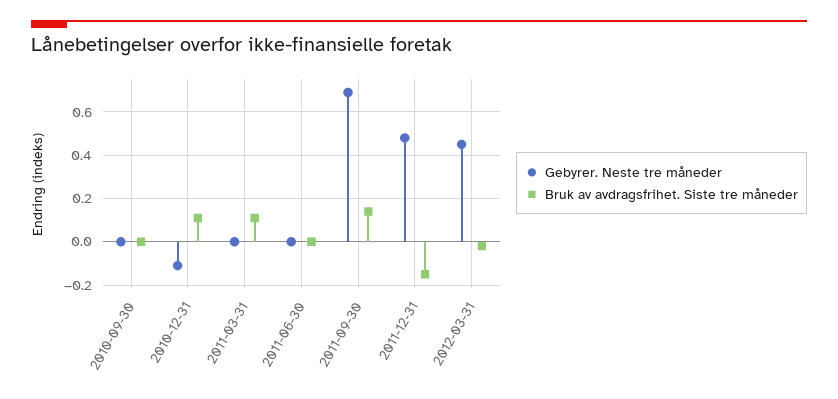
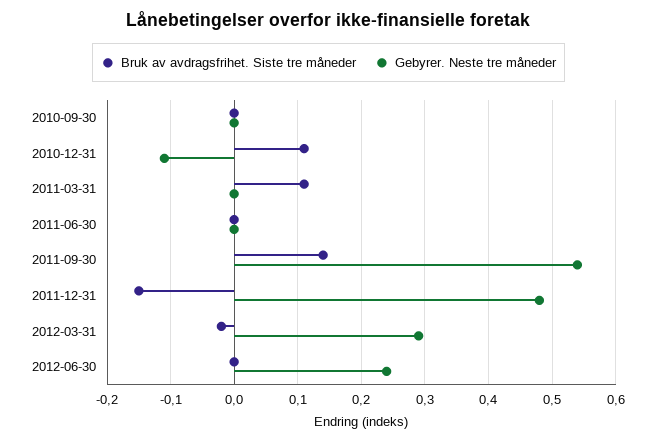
Gebyrer. Neste tre måneder, 2011-09-30: 0.7 -> 0.54
Gebyrer. Neste tre måneder, 2012-03-31: 0.45 -> 0.29
Bruk av avdragsfrihet. Siste tre måneder, 2012-06-30: none -> 0
Gebyrer. Neste tre måneder, 2012-06-30: none -> 0.24

